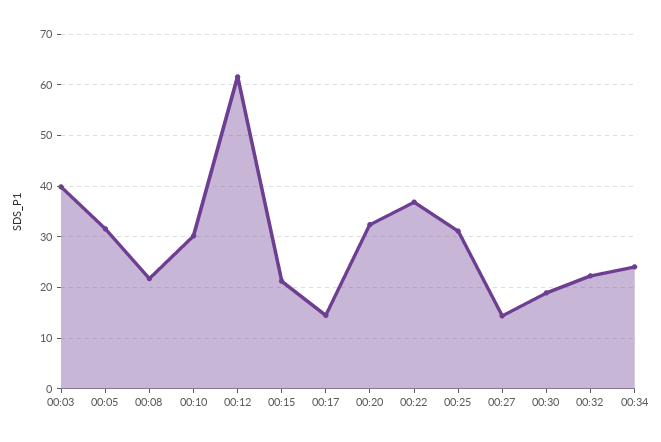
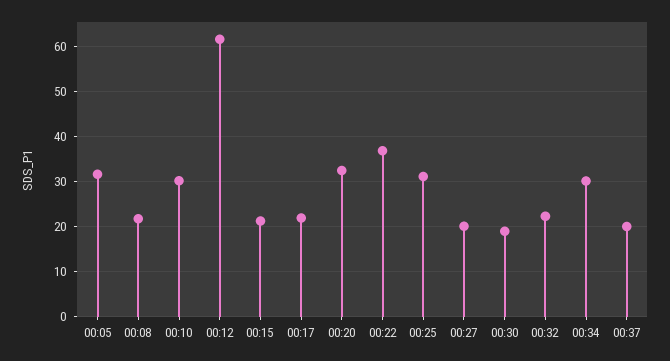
00:03: 40 -> none
00:17: 14 -> 22
00:27: 14 -> 20
00:34: 24 -> 30
00:37: none -> 20

